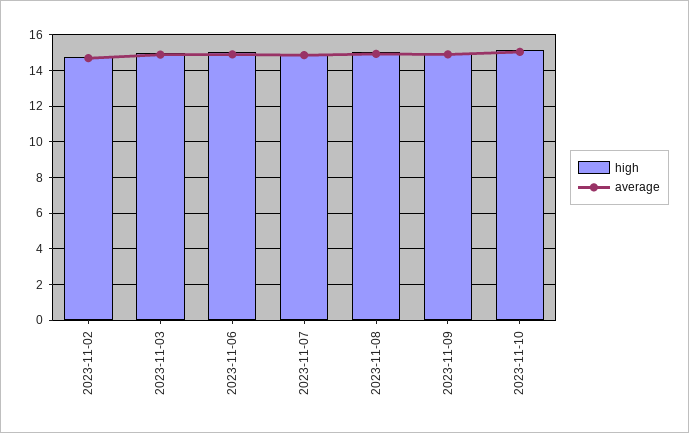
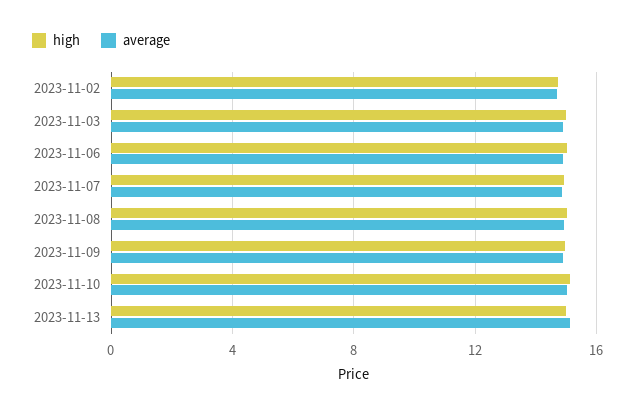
high, 2023-11-13: none -> 15
average, 2023-11-13: none -> 15

